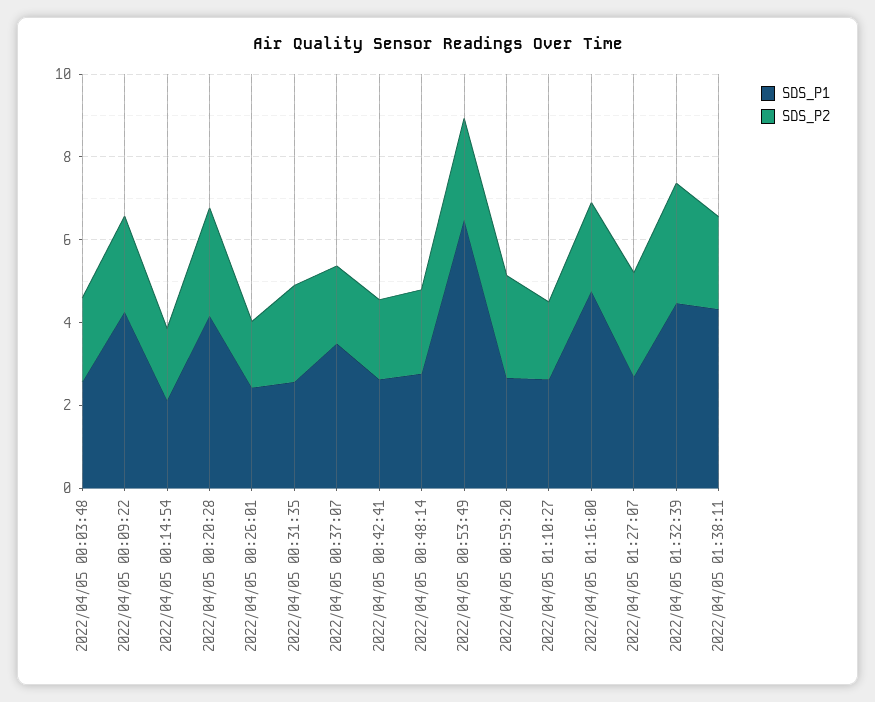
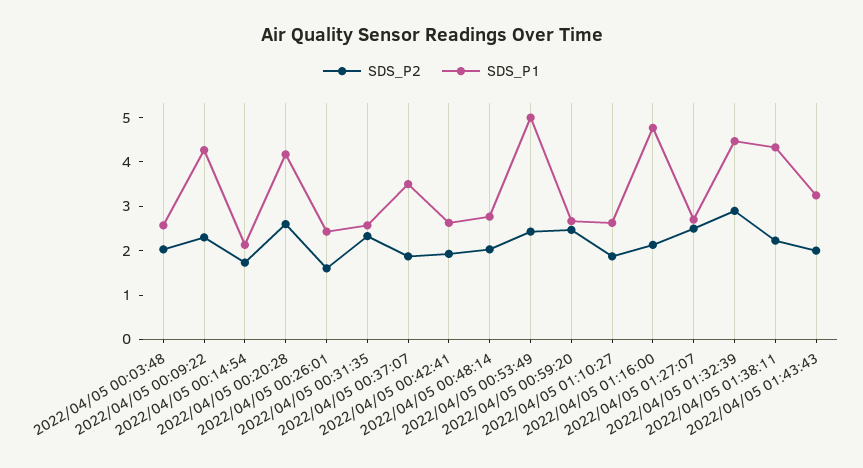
SDS_P1, 2022/04/05 00:53:49: 6.5 -> 5
SDS_P2, 2022/04/05 01:43:43: none -> 2
SDS_P1, 2022/04/05 01:43:43: none -> 3.2

